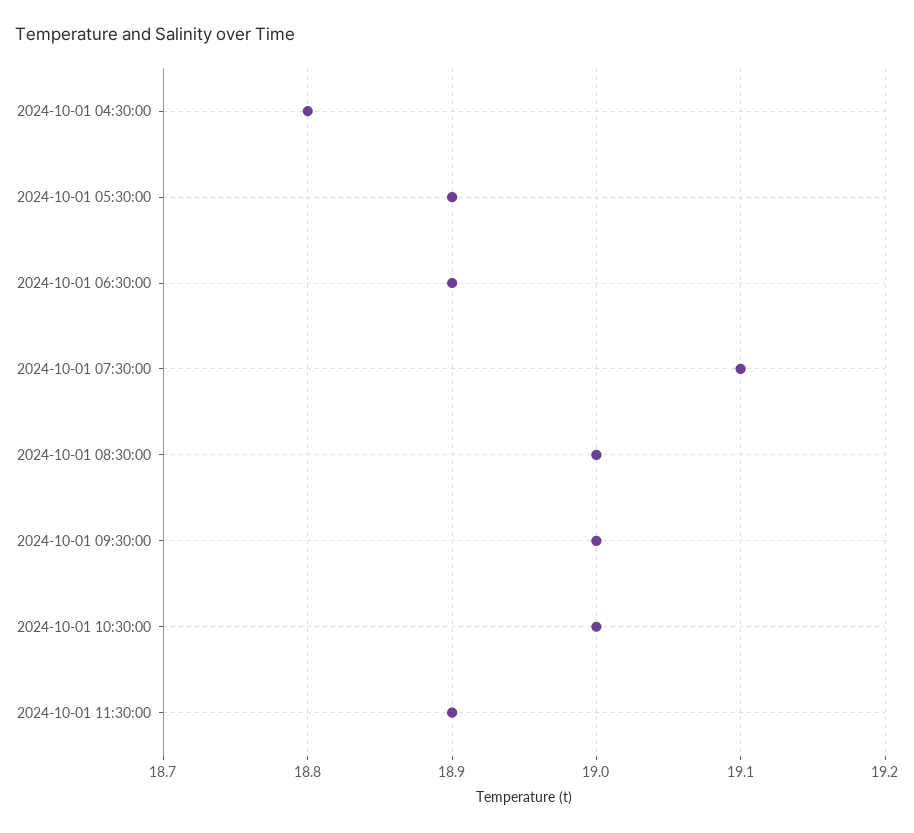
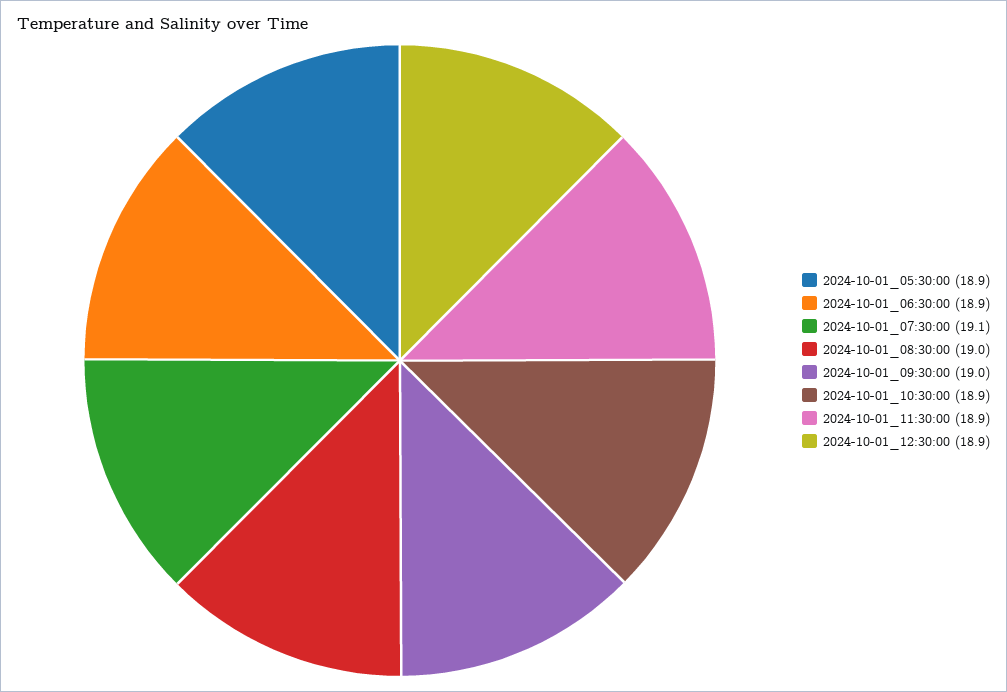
2024-10-01 04:30:00: 18.8 -> none
2024-10-01 10:30:00: 19 -> 18.9
2024-10-01_12:30:00: none -> 18.9

